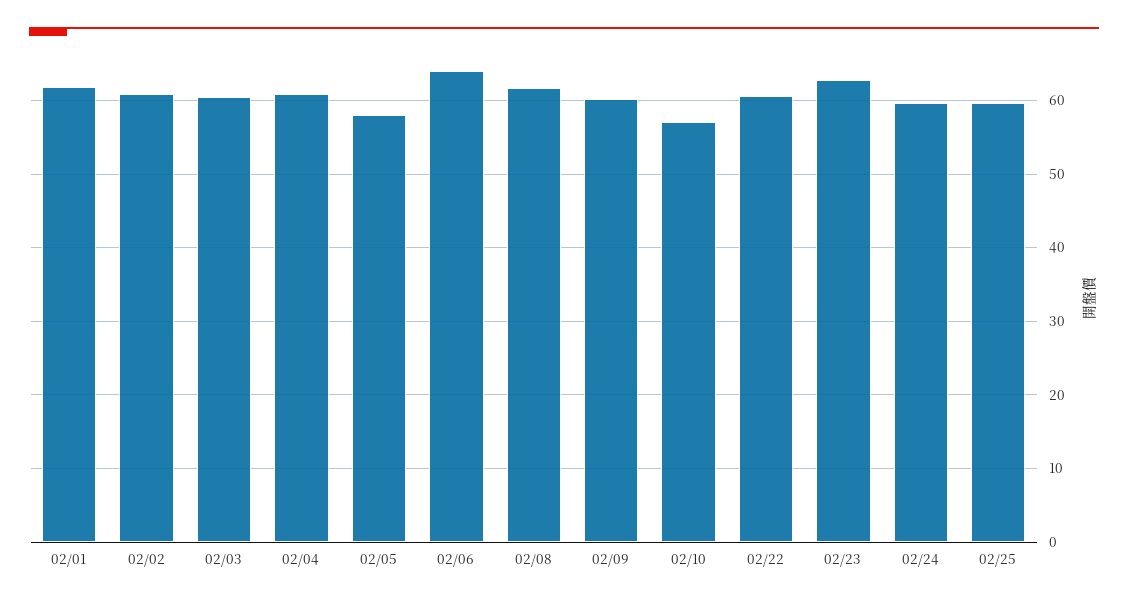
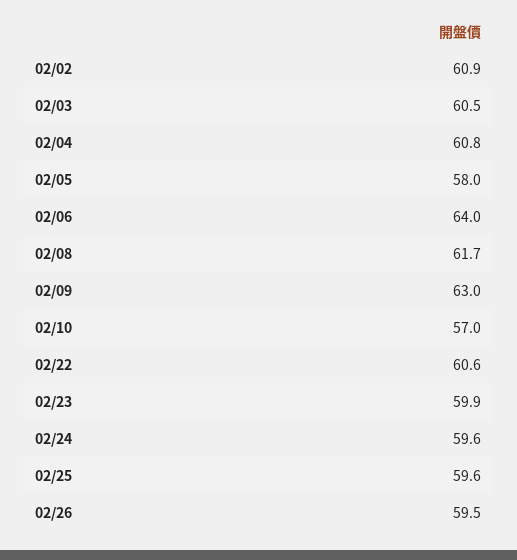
02/01: 62 -> none
02/09: 60 -> 63
02/23: 63 -> 59.9
02/26: none -> 59.5

